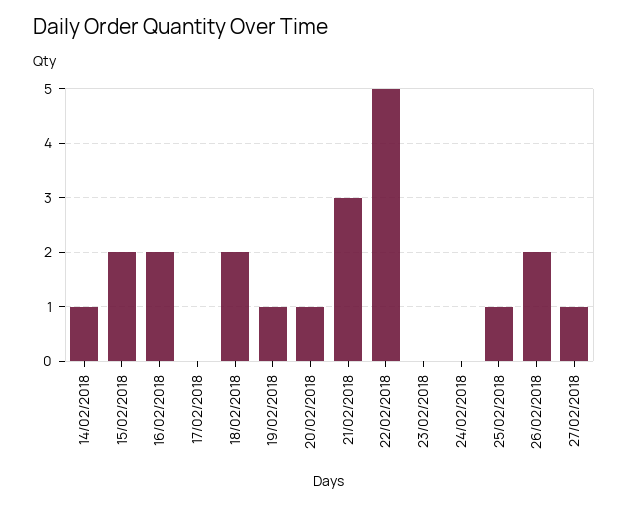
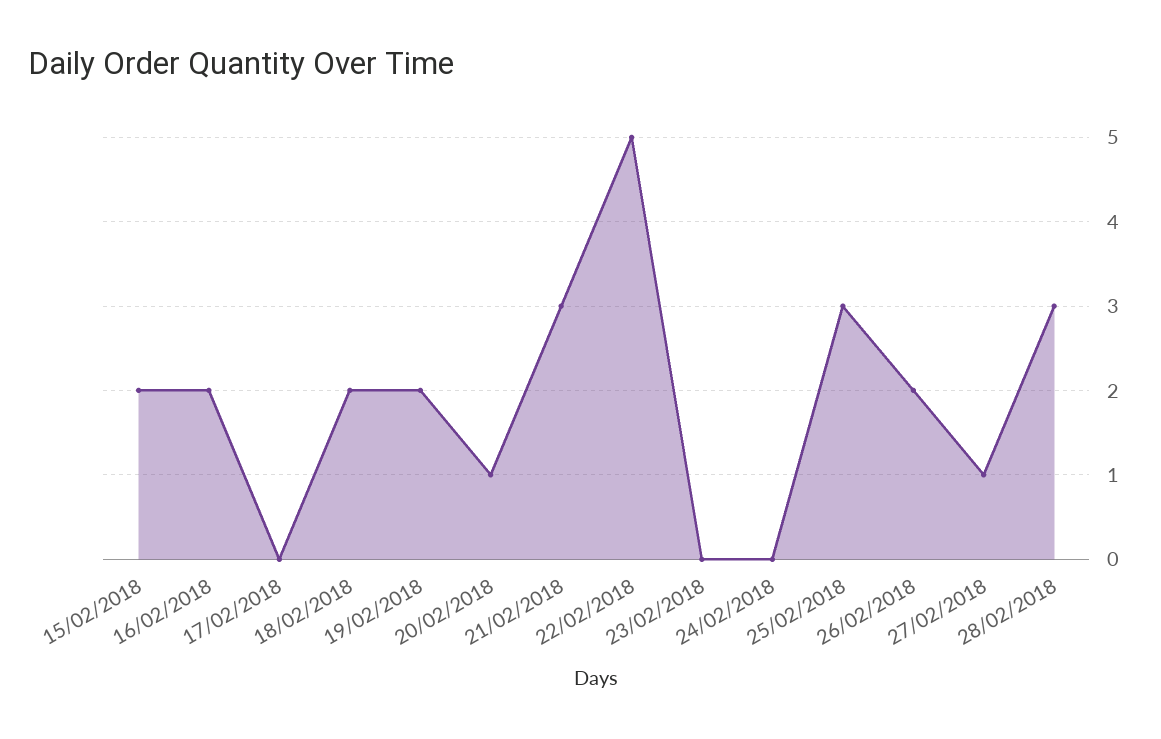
14/02/2018: 1 -> none
19/02/2018: 1 -> 2
25/02/2018: 1 -> 3
28/02/2018: none -> 3

